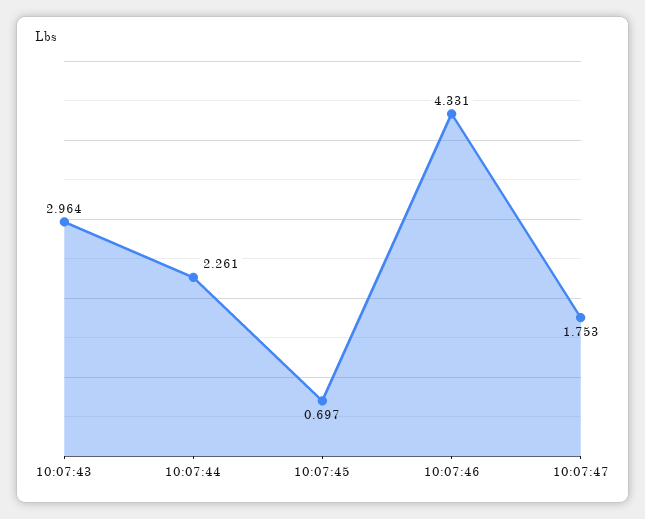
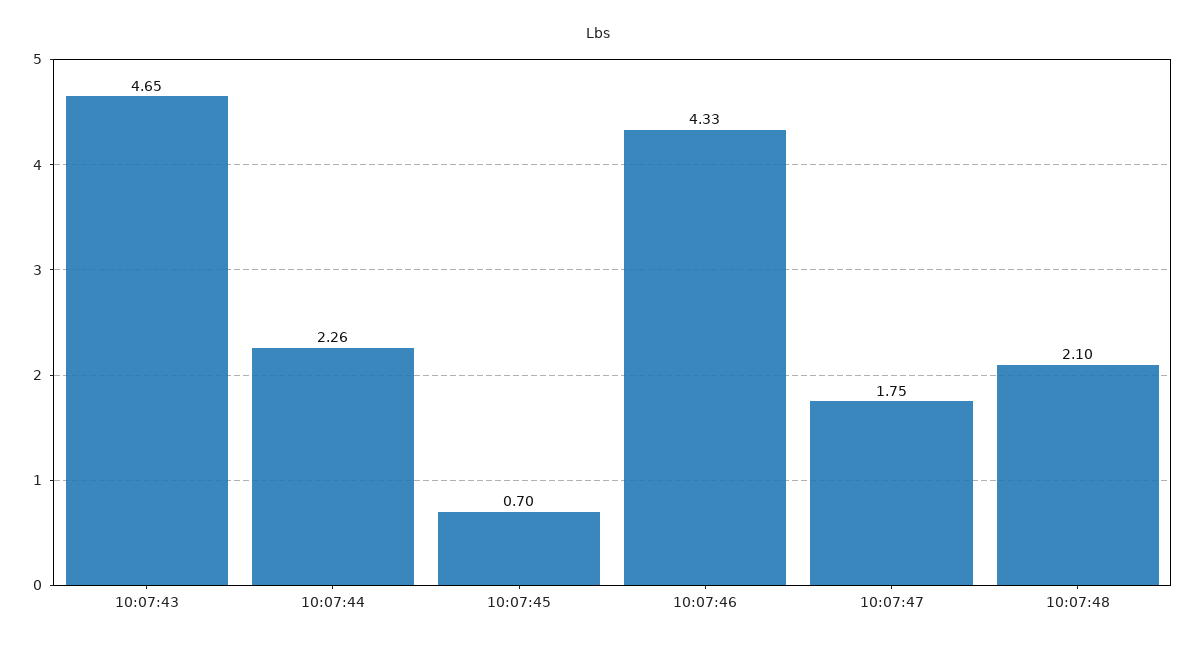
10:07:43: 2.964 -> 4.65
10:07:48: none -> 2.1

